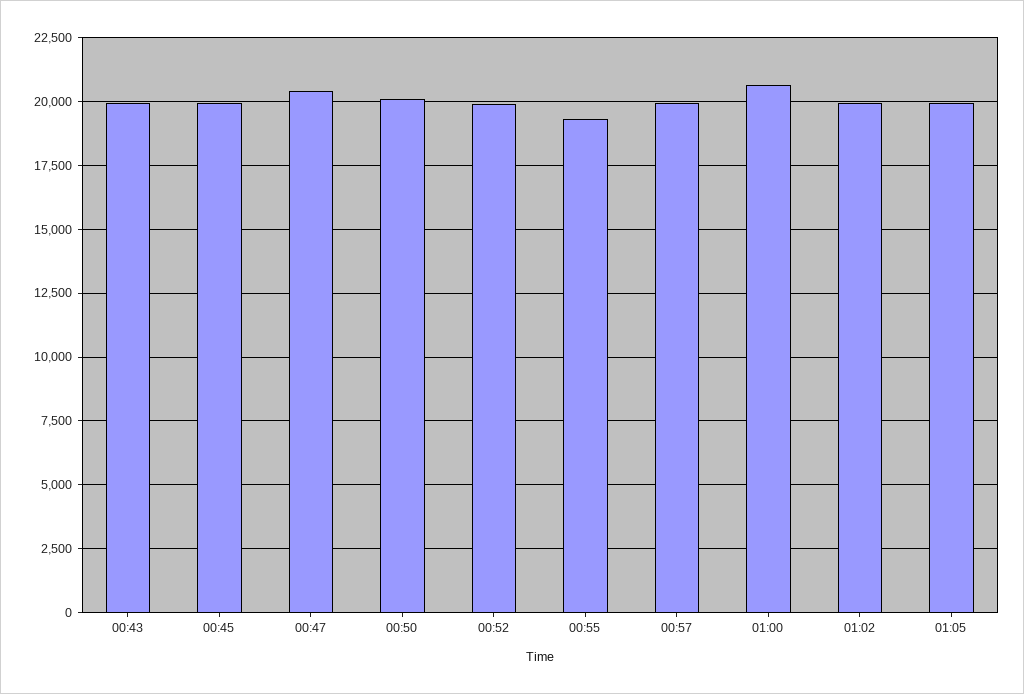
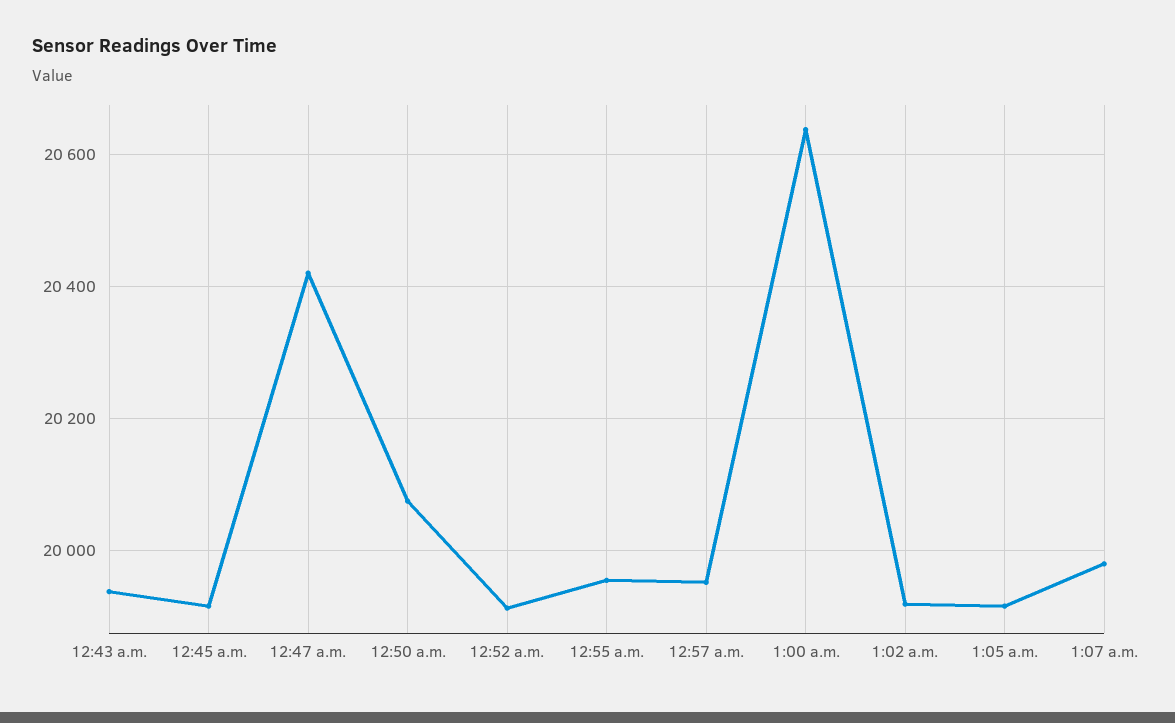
00:55: 19250 -> 19960
1:07 a.m.: none -> 19980

